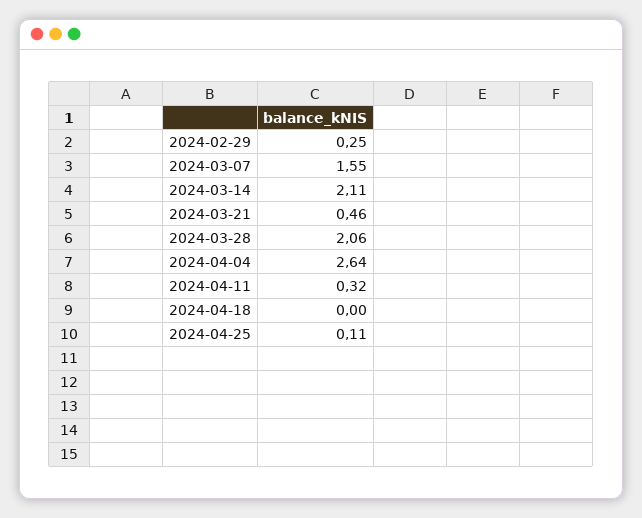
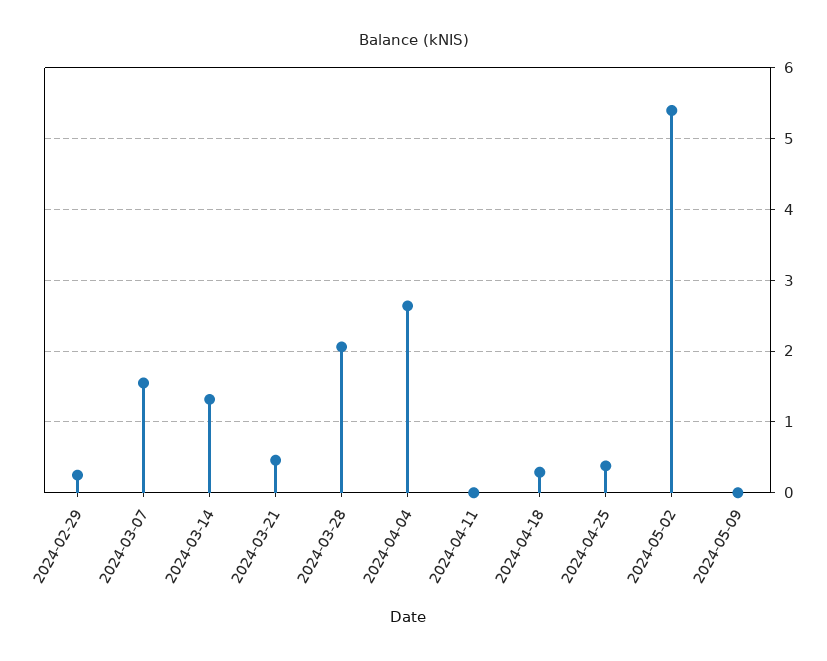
2024-03-14: 2.11 -> 1.3
2024-04-11: 0.32 -> 0
2024-04-18: 0 -> 0.3
2024-04-25: 0.11 -> 0.4
2024-05-02: none -> 5.4
2024-05-09: none -> 0

